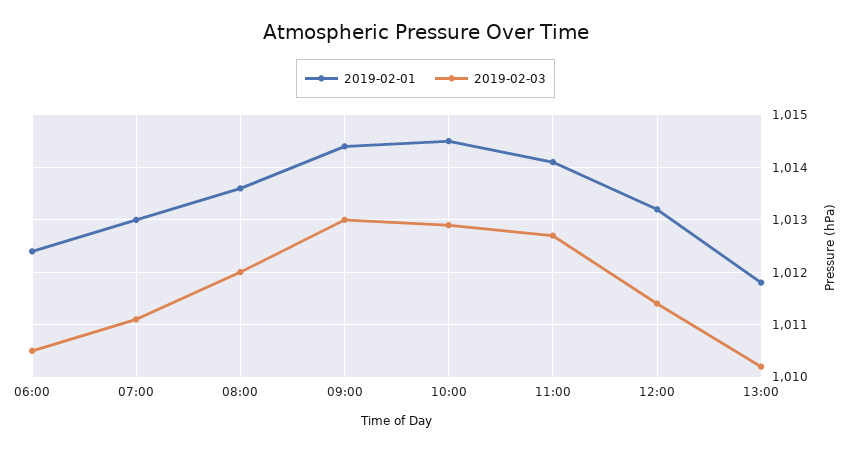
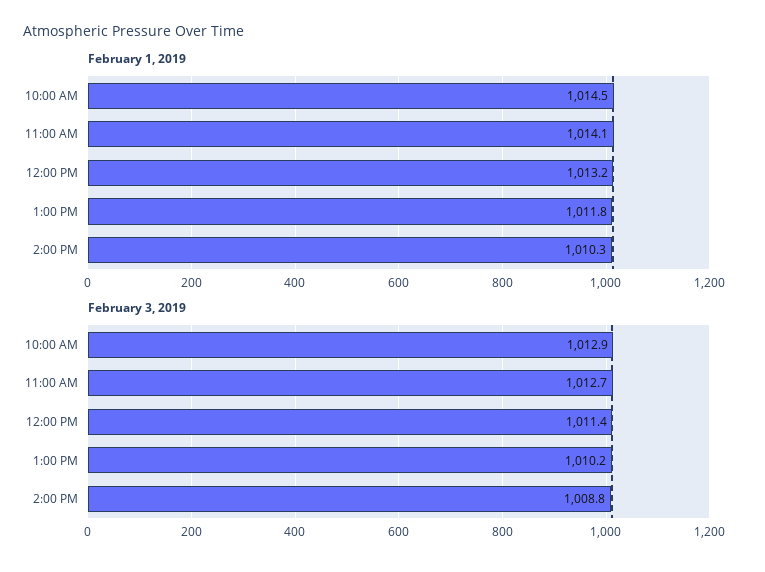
2019-02-01, 06:00: 1012.5 -> none
2019-02-03, 06:00: 1010.5 -> none
2019-02-01, 07:00: 1013 -> none
2019-02-03, 07:00: 1011 -> none
2019-02-01, 08:00: 1013.5 -> none
2019-02-03, 08:00: 1012 -> none
2019-02-01, 09:00: 1014.5 -> none
2019-02-03, 09:00: 1013 -> none
2019-02-01, 2:00 PM: none -> 1010.3
2019-02-03, 2:00 PM: none -> 1008.8

